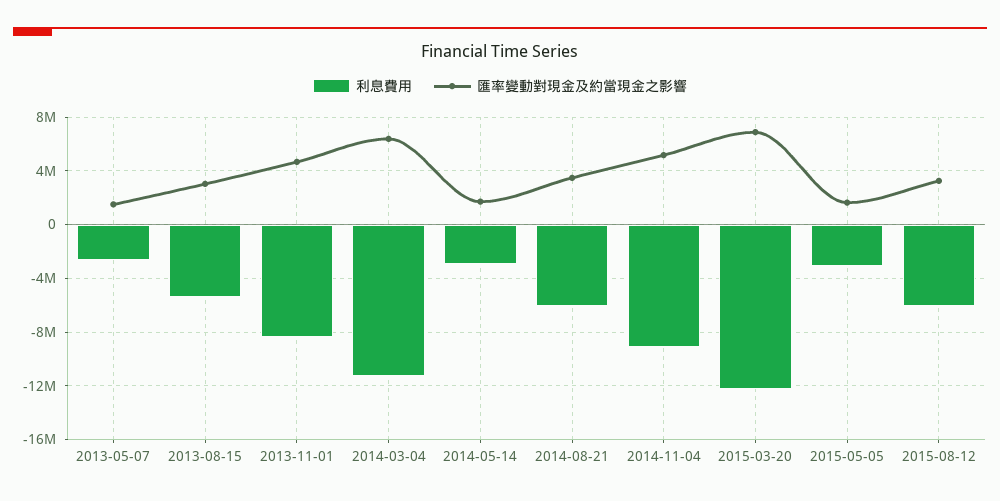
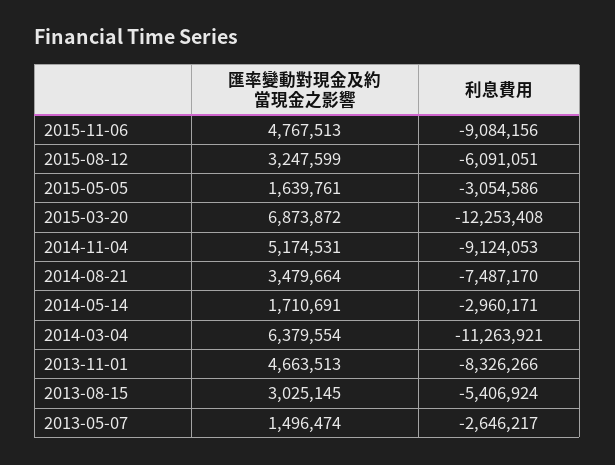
利息費用, 2014-08-21: -6000000 -> -7487170
匯率變動對現金及約當現金之影響, 2015-11-06: none -> 4767513
利息費用, 2015-11-06: none -> -9084156

